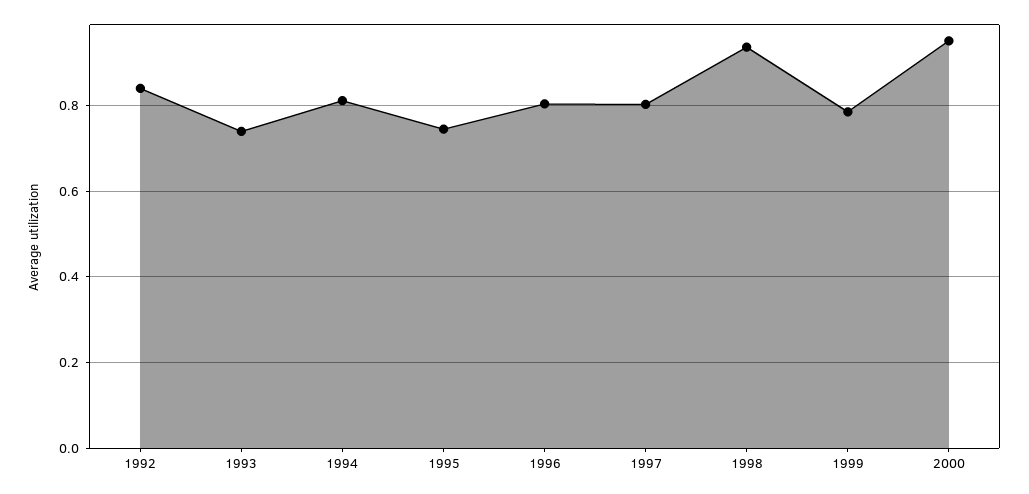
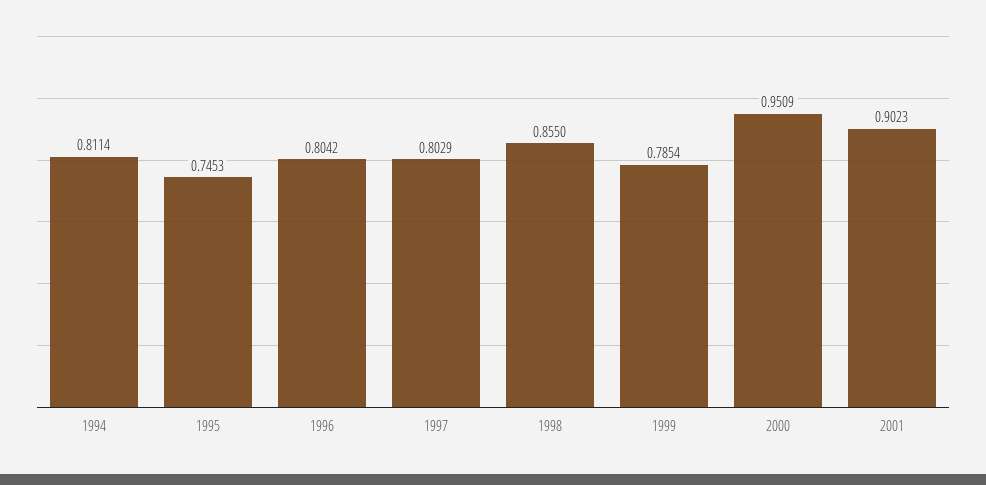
1992: 0.84 -> none
1993: 0.74 -> none
1998: 0.94 -> 0.855
2001: none -> 0.9023

